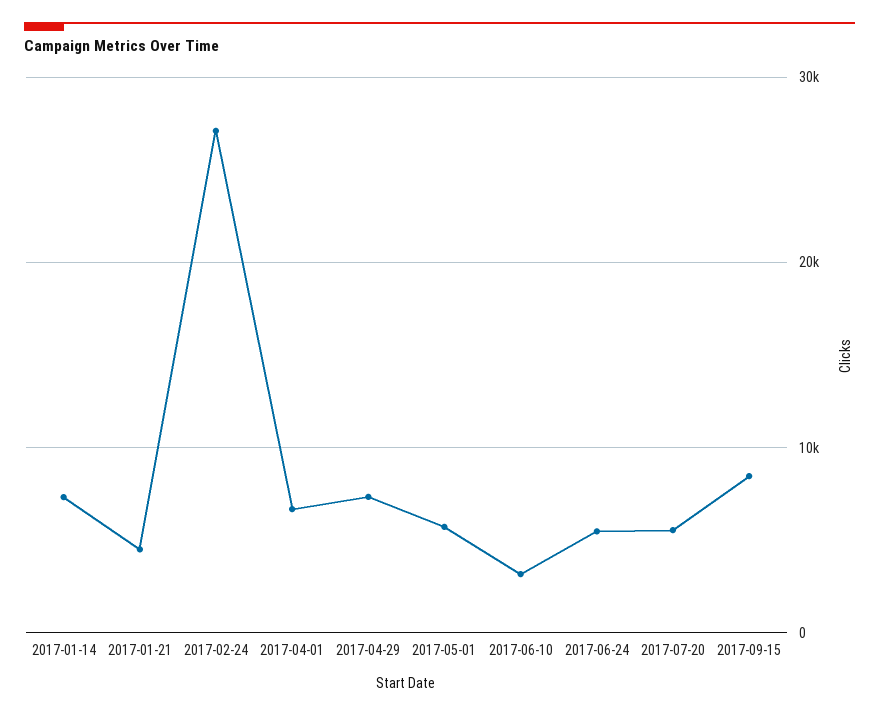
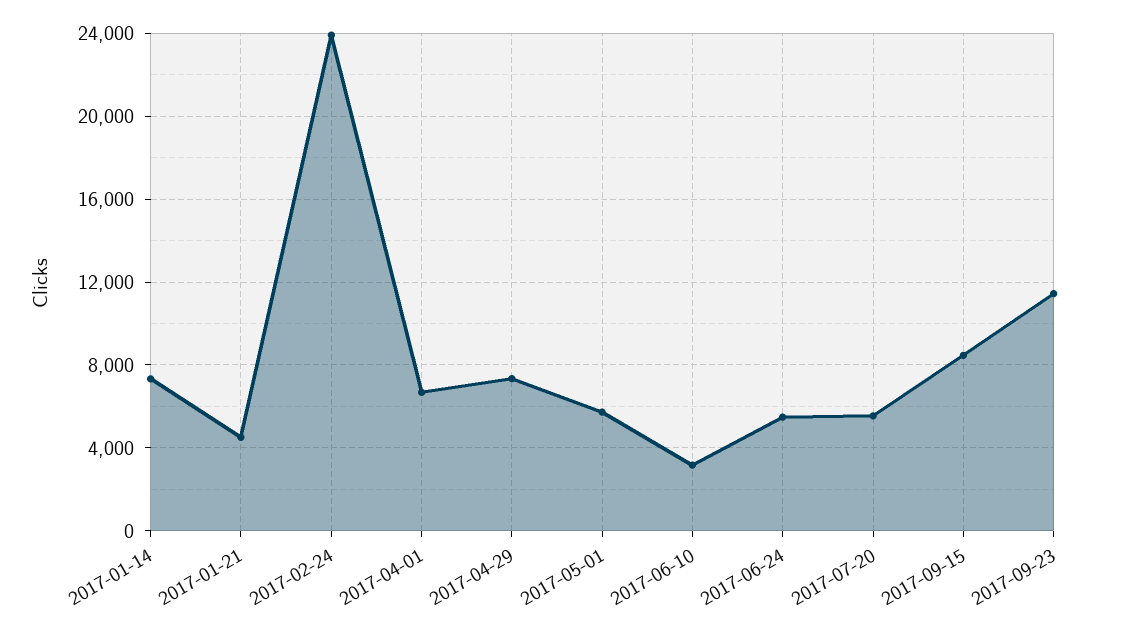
2017-02-24: 27000 -> 24000
2017-09-23: none -> 11500

